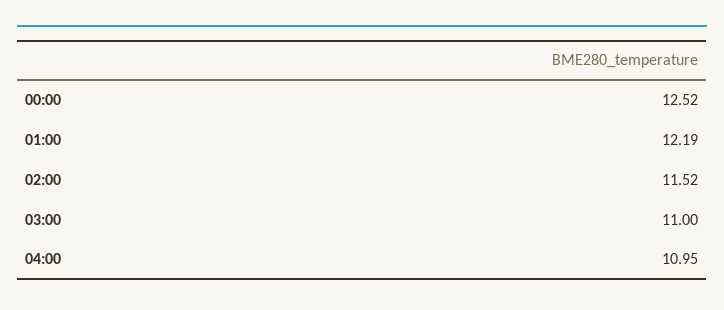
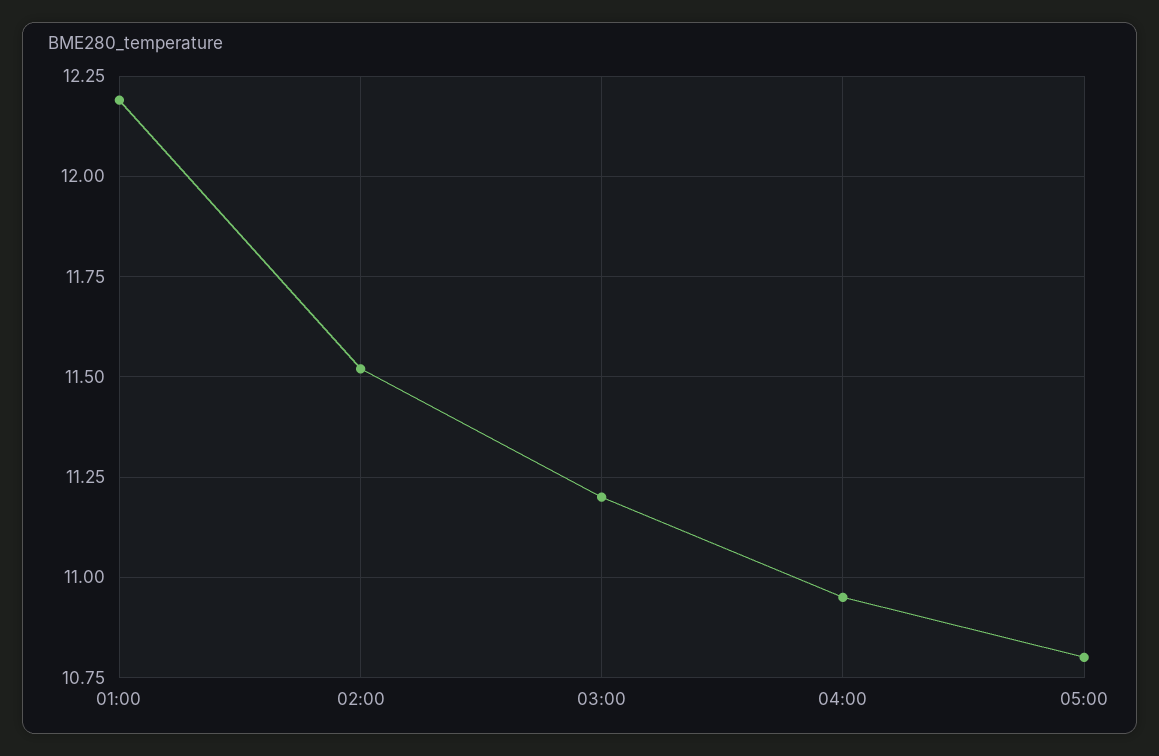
00:00: 12.52 -> none
03:00: 11 -> 11.2
05:00: none -> 10.8

